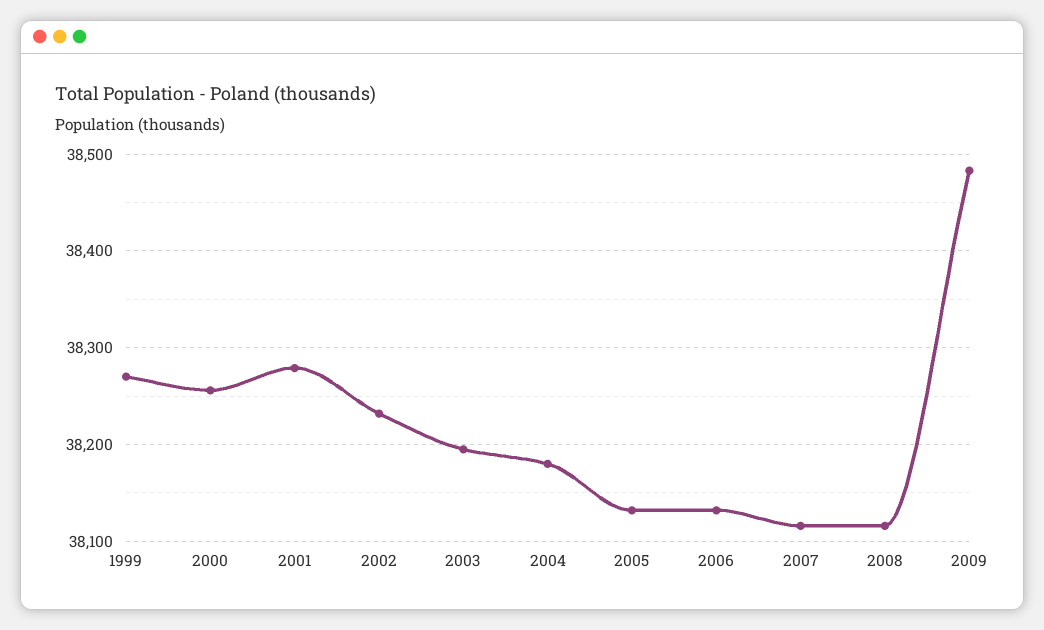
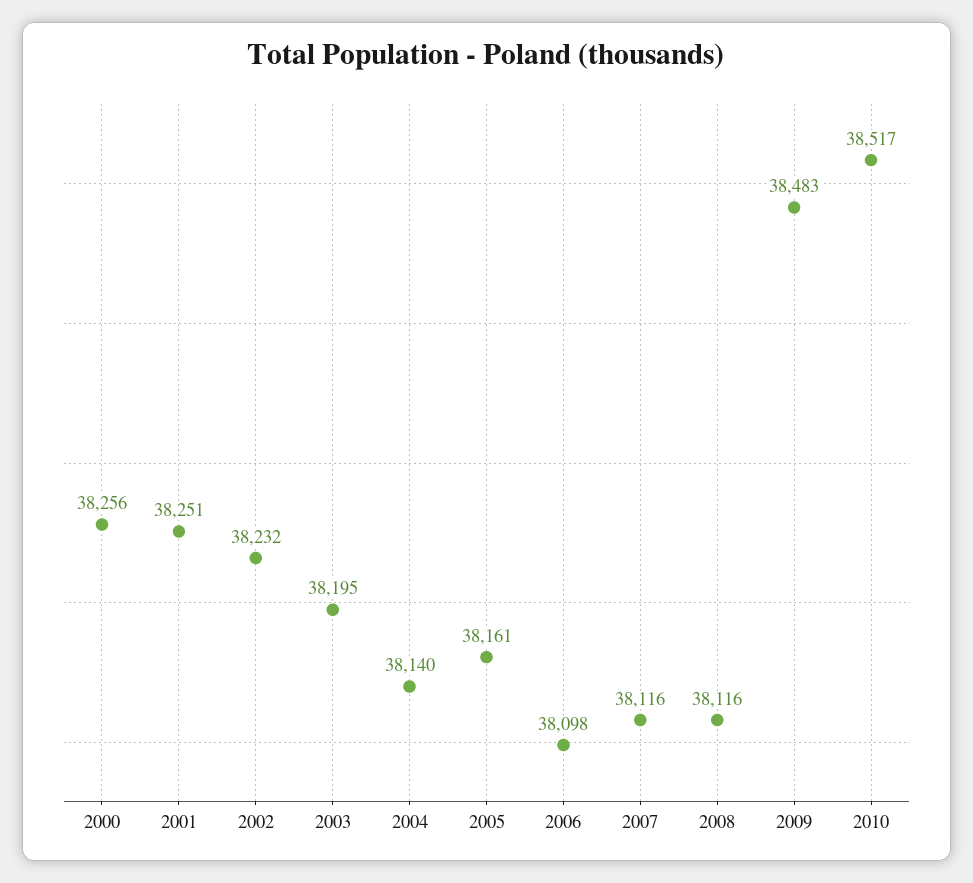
1999: 38270 -> none
2001: 38280 -> 38251
2004: 38180 -> 38140
2005: 38130 -> 38161
2006: 38130 -> 38098
2010: none -> 38517

